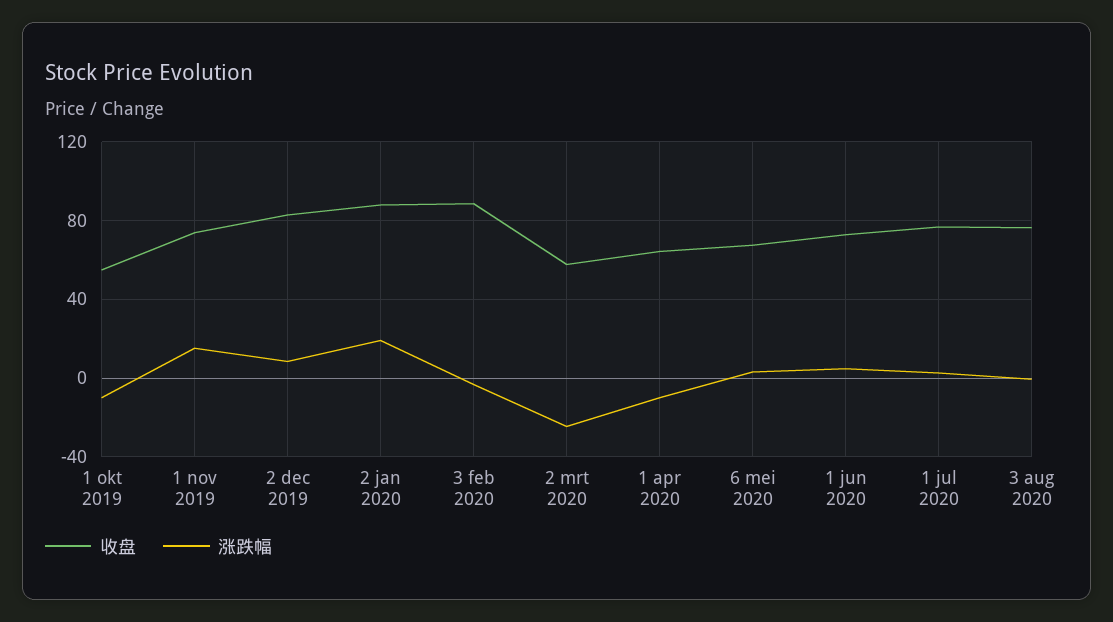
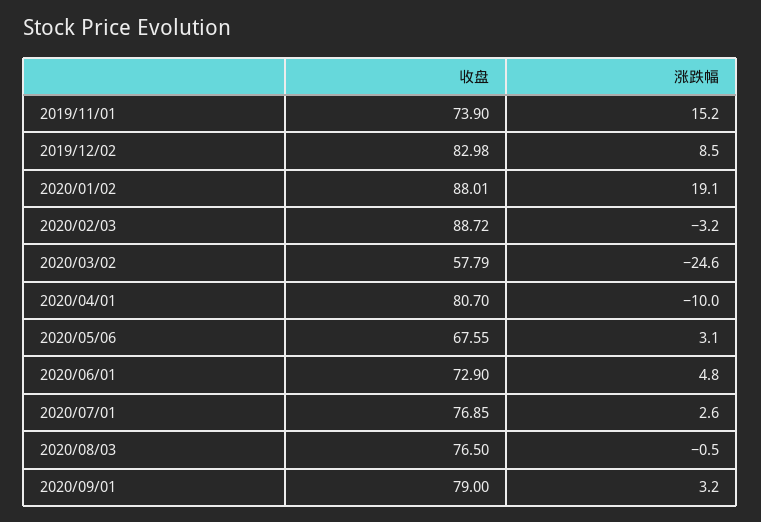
收盘, 1 okt 2019: 55 -> none
涨跌幅, 1 okt 2019: -10 -> none
收盘, 1 apr 2020: 65 -> 80.7
收盘, 2020/09/01: none -> 79
涨跌幅, 2020/09/01: none -> 3.2

